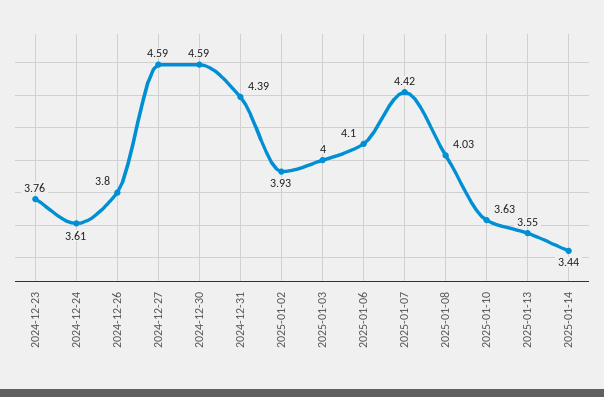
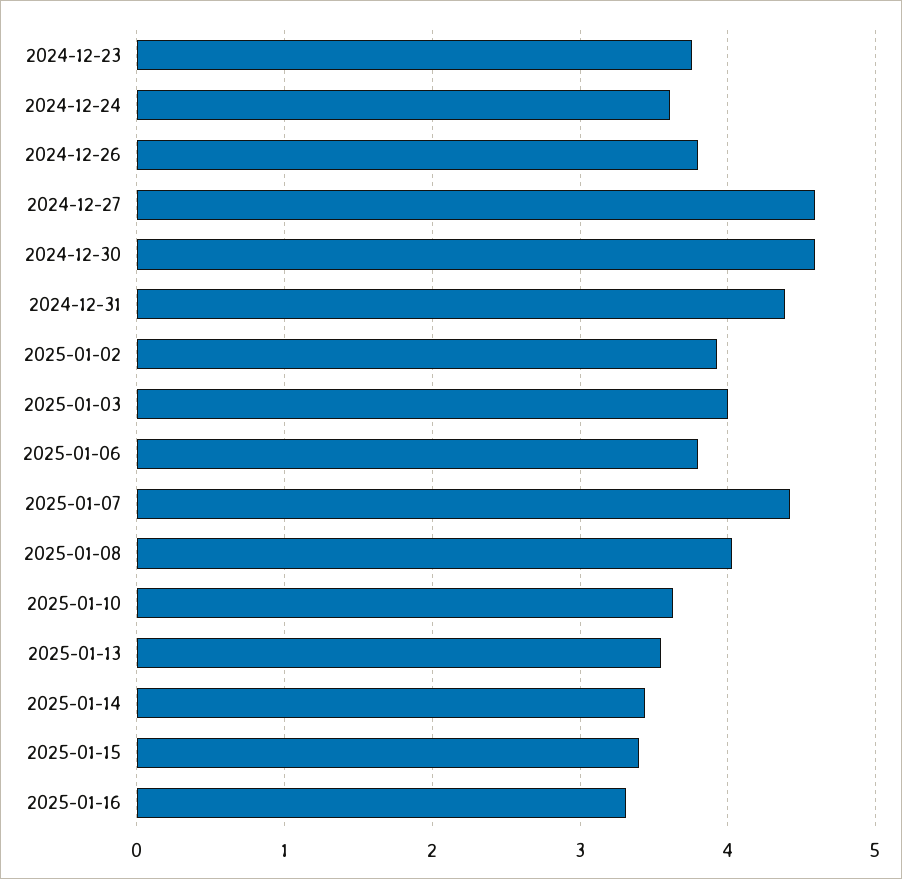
2025-01-06: 4.1 -> 3.8
2025-01-15: none -> 3.4
2025-01-16: none -> 3.3

